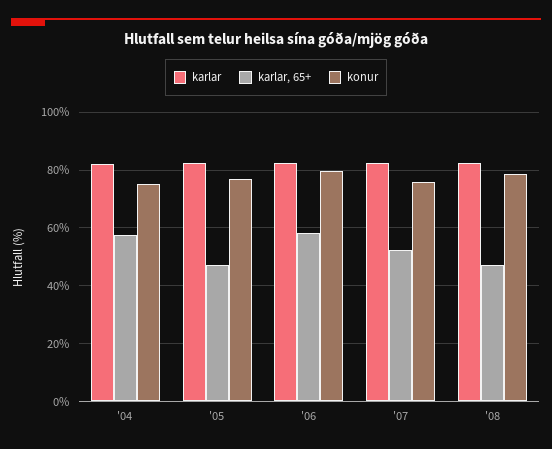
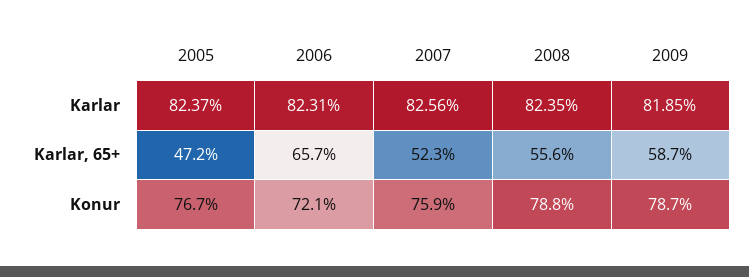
karlar, '04: 82.5 -> none
karlar, 65+, '04: 57.5 -> none
konur, '04: 75 -> none
karlar, 65+, '06: 57.5 -> 65.7
konur, '06: 80 -> 72.1
karlar, 65+, '08: 47.5 -> 55.6
karlar, 2009: none -> 81.85
karlar, 65+, 2009: none -> 58.7
konur, 2009: none -> 78.7

